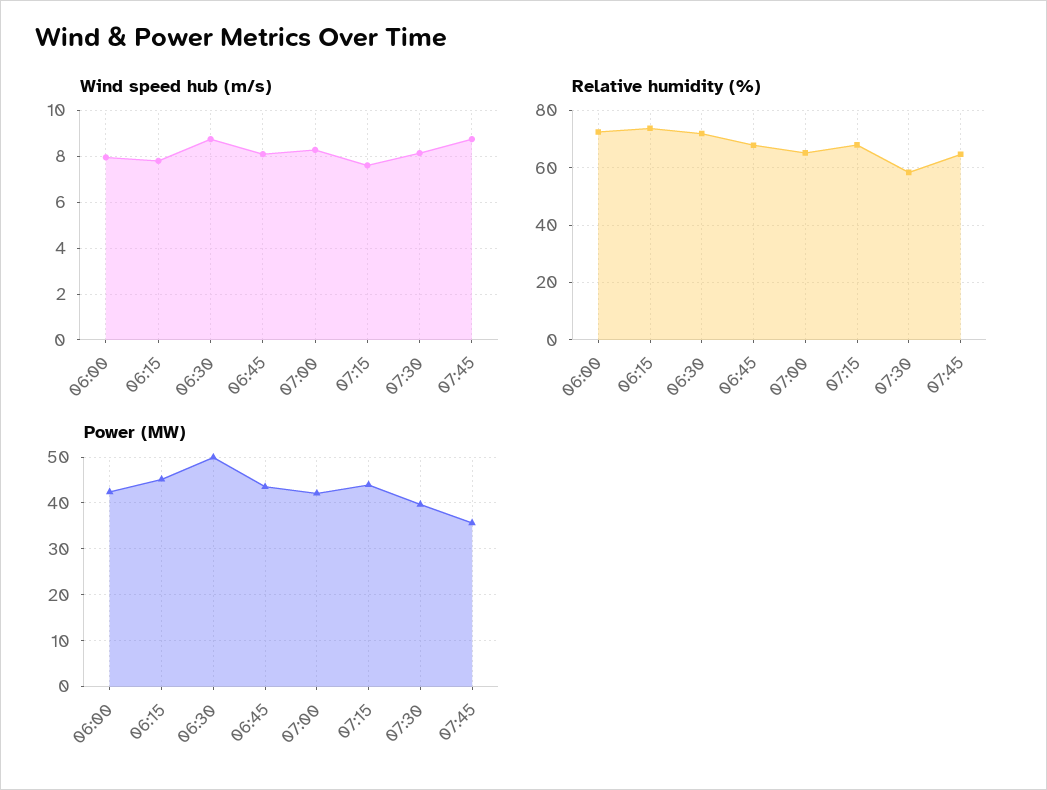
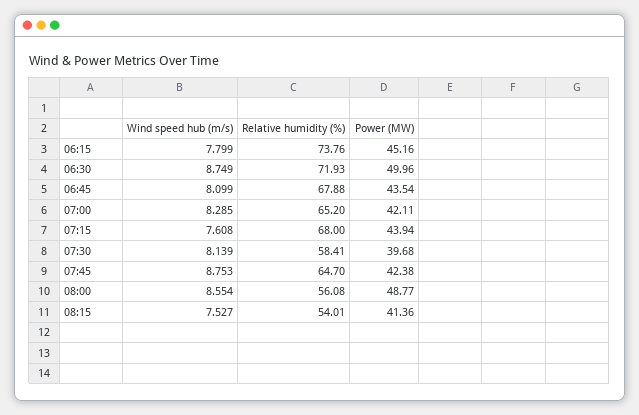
Wind speed hub (m/s), 06:00: 8 -> none
Relative humidity (%), 06:00: 72.5 -> none
Power (MW), 06:00: 42 -> none
Power (MW), 07:45: 36 -> 42.38
Wind speed hub (m/s), 08:00: none -> 8.554
Relative humidity (%), 08:00: none -> 56.08
Power (MW), 08:00: none -> 48.77
Wind speed hub (m/s), 08:15: none -> 7.527
Relative humidity (%), 08:15: none -> 54.01
Power (MW), 08:15: none -> 41.36

